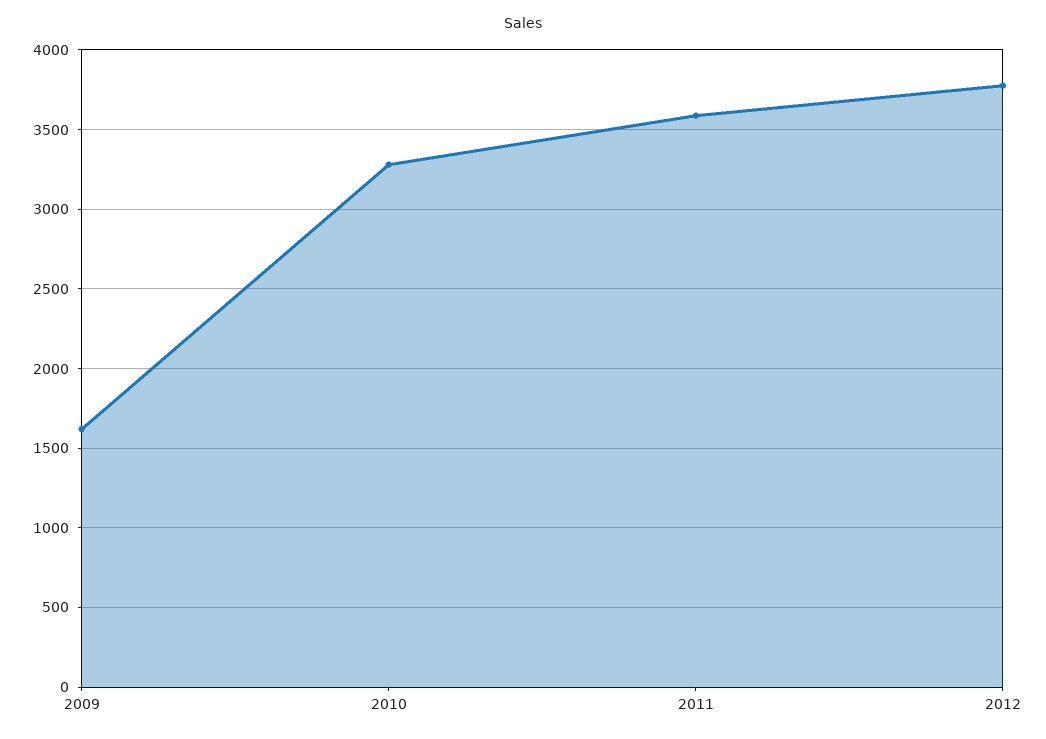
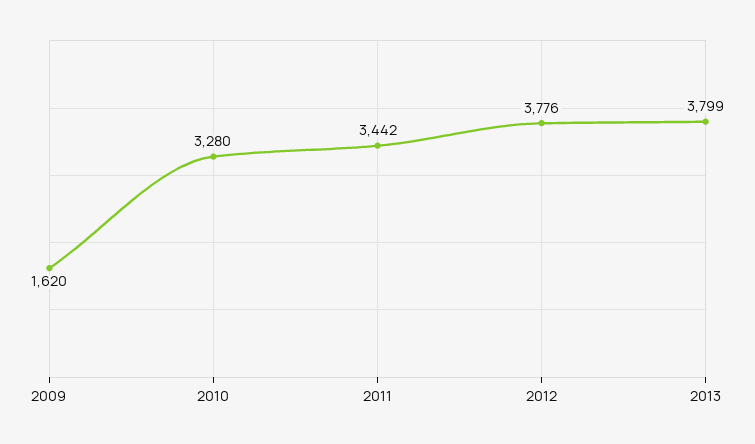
2011: 3600 -> 3442
2013: none -> 3799

